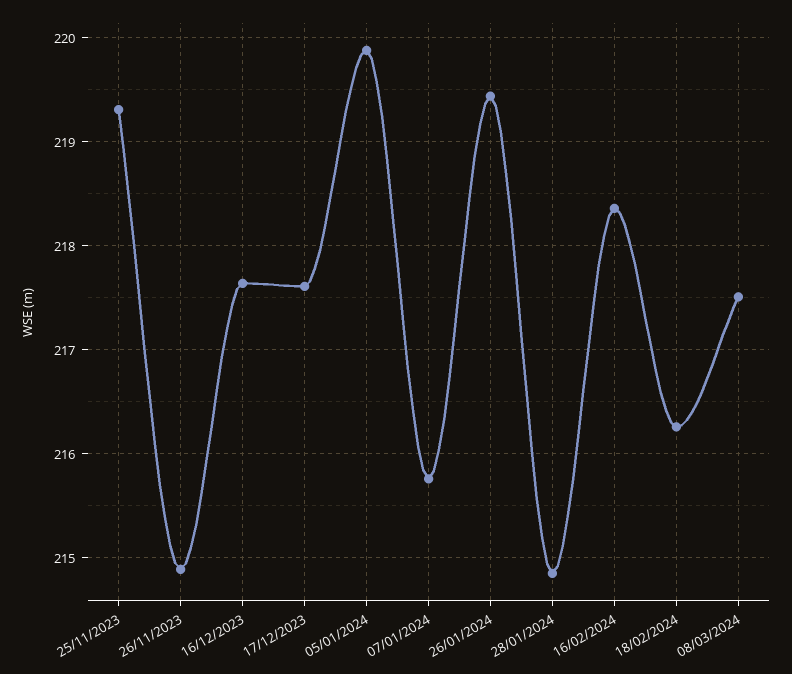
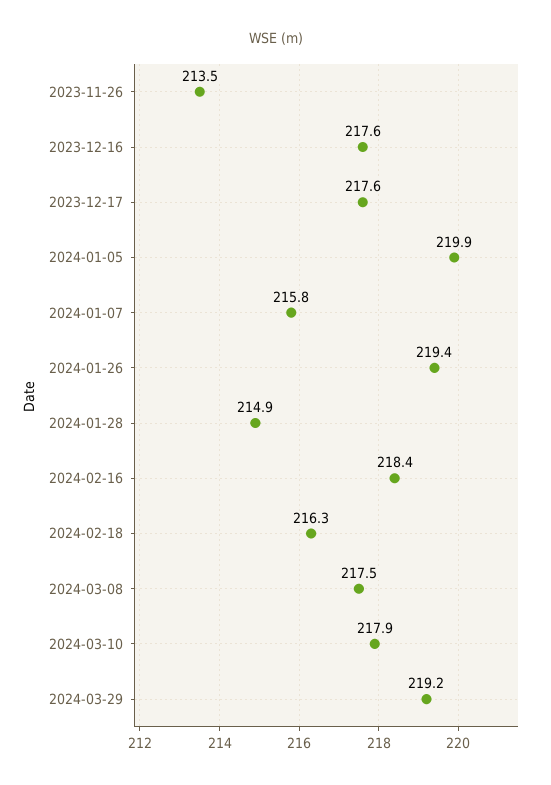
25/11/2023: 219.3 -> none
26/11/2023: 214.9 -> 213.5
2024-03-10: none -> 217.9
2024-03-29: none -> 219.2

